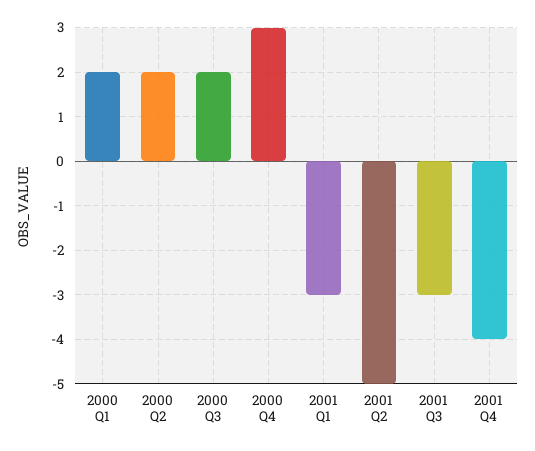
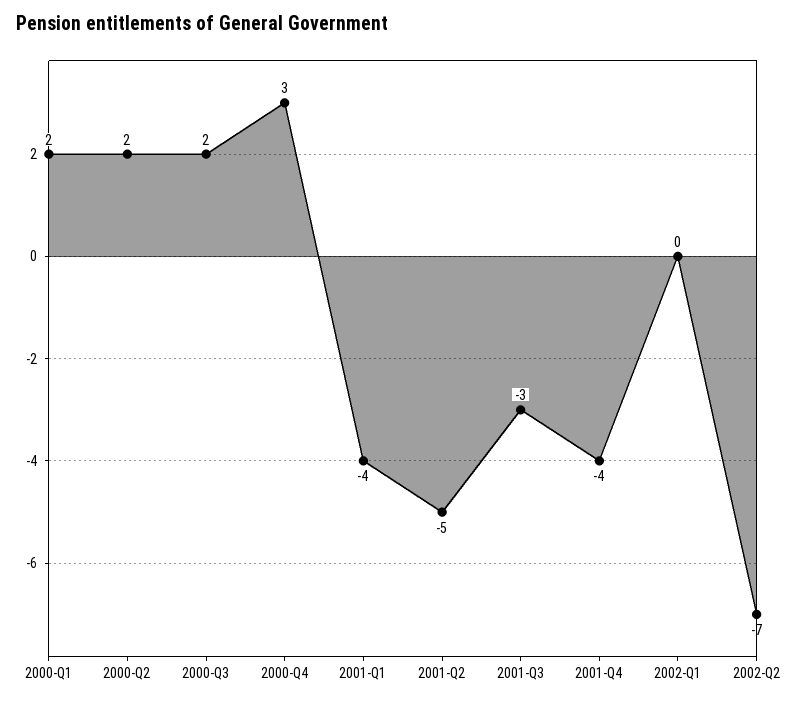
2001 Q1: -3 -> -4
2002-Q1: none -> 0
2002-Q2: none -> -7

